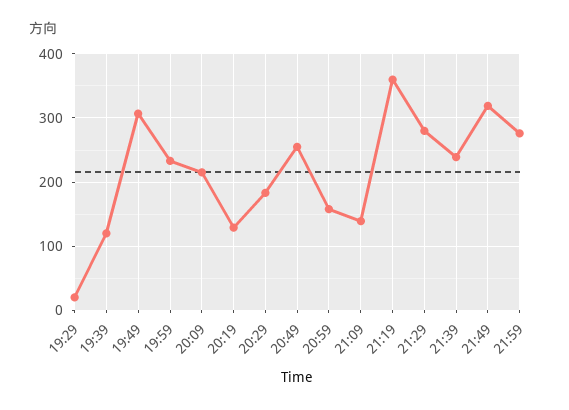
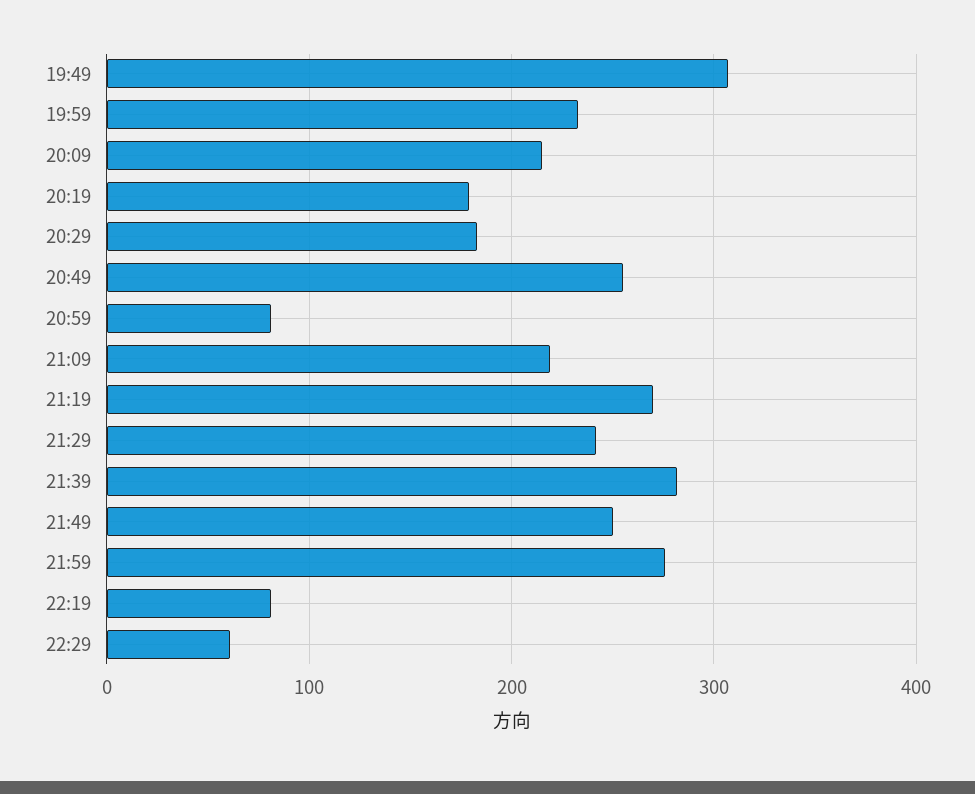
19:29: 20 -> none
19:39: 120 -> none
20:19: 130 -> 180
20:59: 160 -> 80
21:09: 140 -> 220
21:19: 360 -> 270
21:29: 280 -> 240
21:39: 240 -> 280
21:49: 320 -> 250
22:19: none -> 80
22:29: none -> 60

